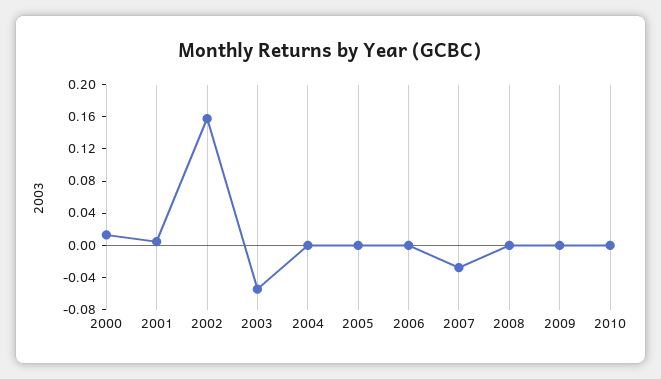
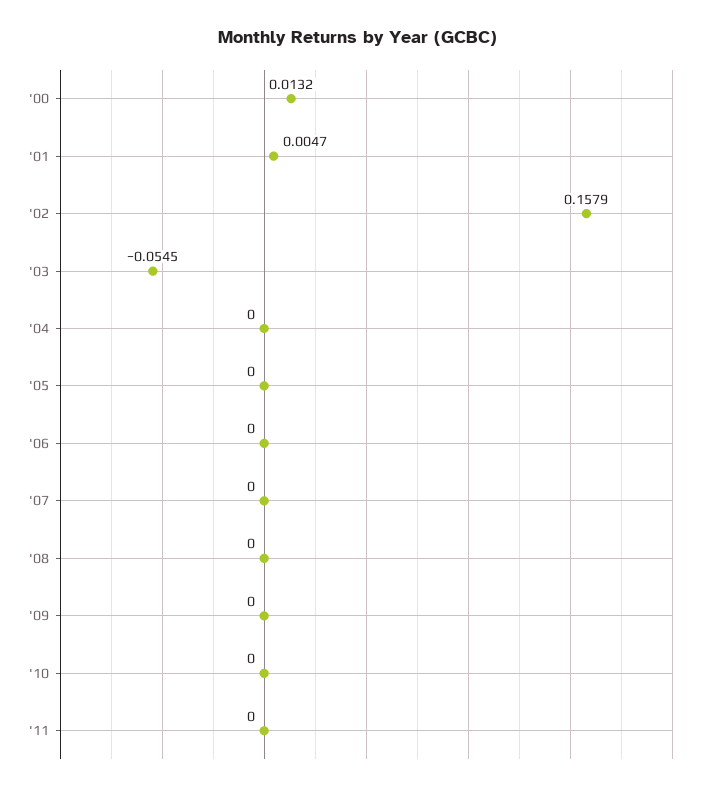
2007: -0.03 -> 0
'11: none -> 0

